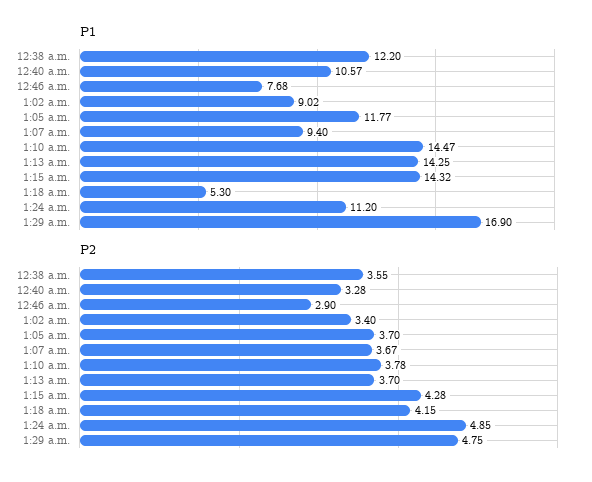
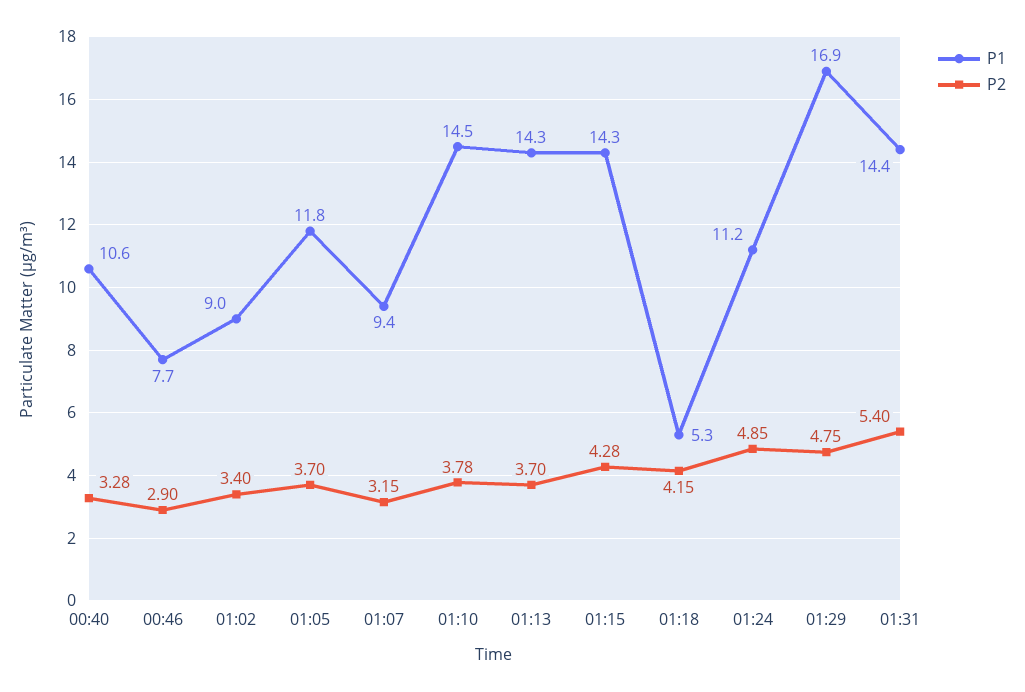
P1, 12:38 a.m.: 12.2 -> none
P2, 12:38 a.m.: 3.55 -> none
P2, 1:07 a.m.: 3.67 -> 3.15
P1, 01:31: none -> 14.4
P2, 01:31: none -> 5.4

